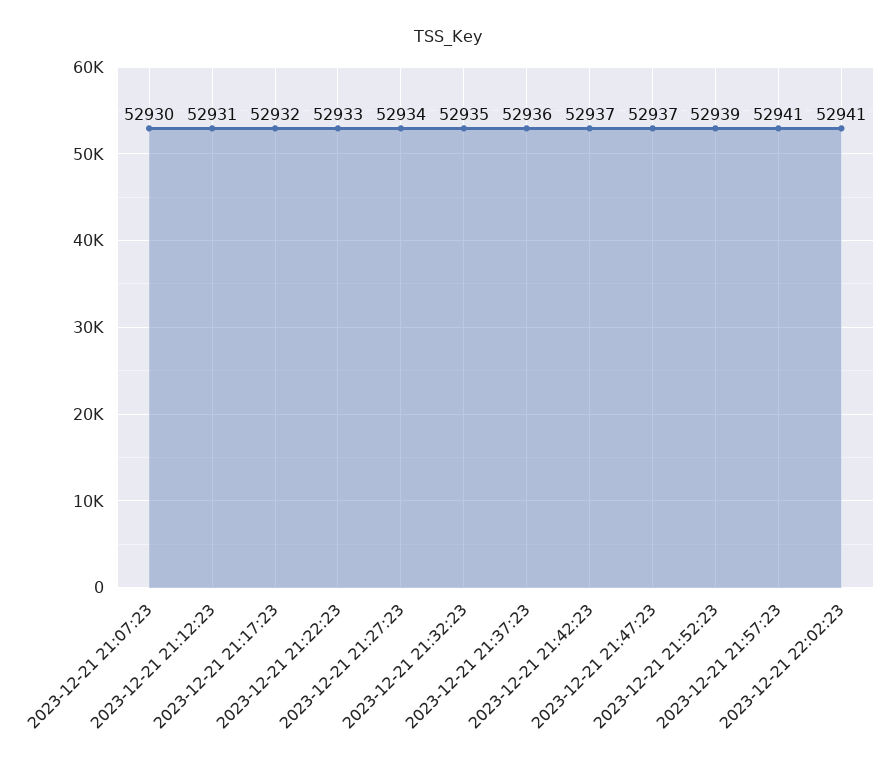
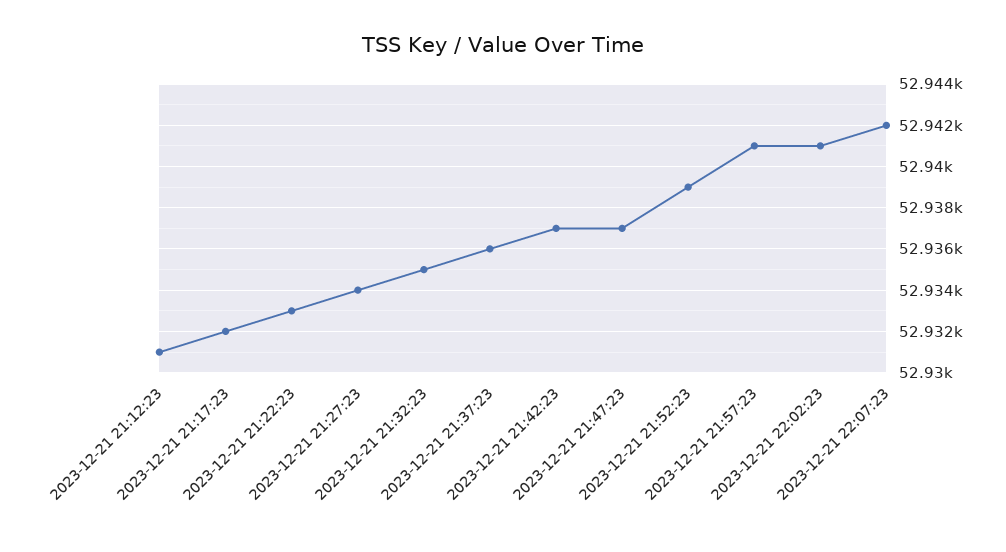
2023-12-21 21:07:23: 52930 -> none
2023-12-21 22:07:23: none -> 52942

